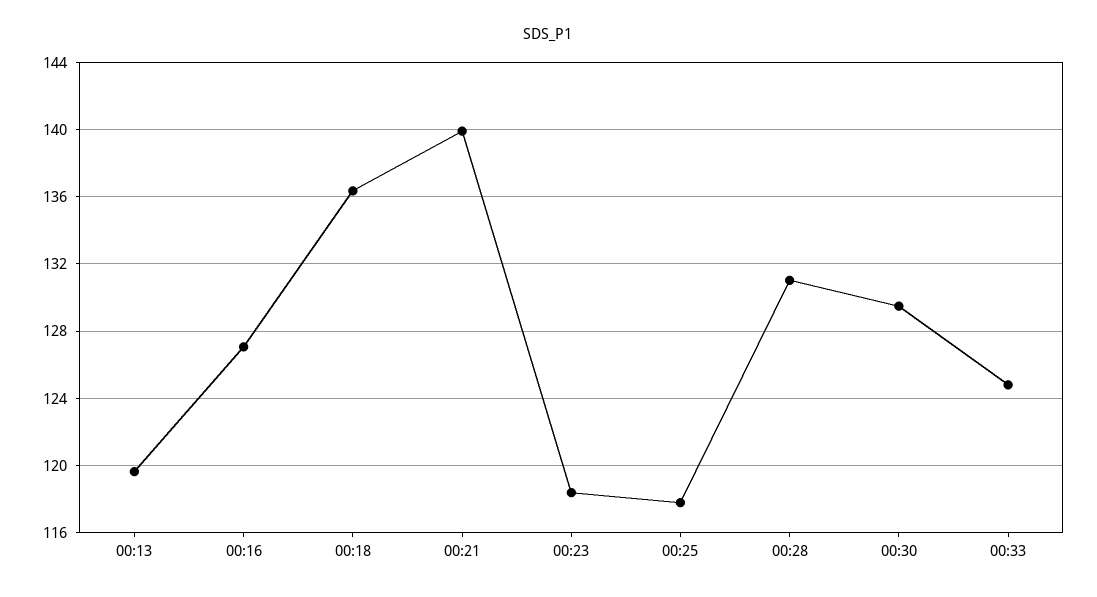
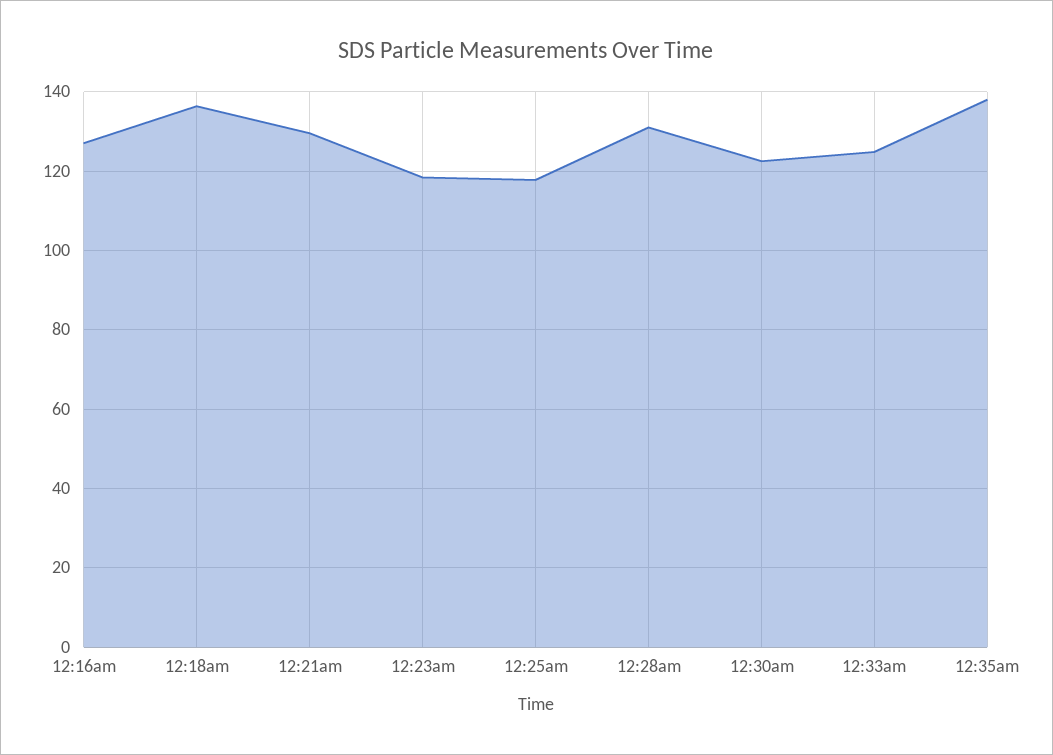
00:13: 119.5 -> none
00:21: 140 -> 130
00:30: 129.5 -> 122
12:35am: none -> 138

